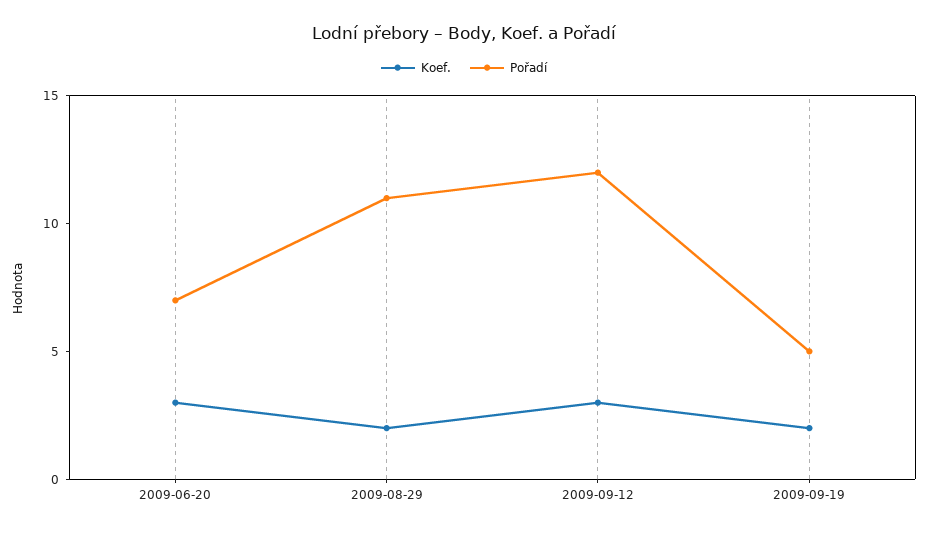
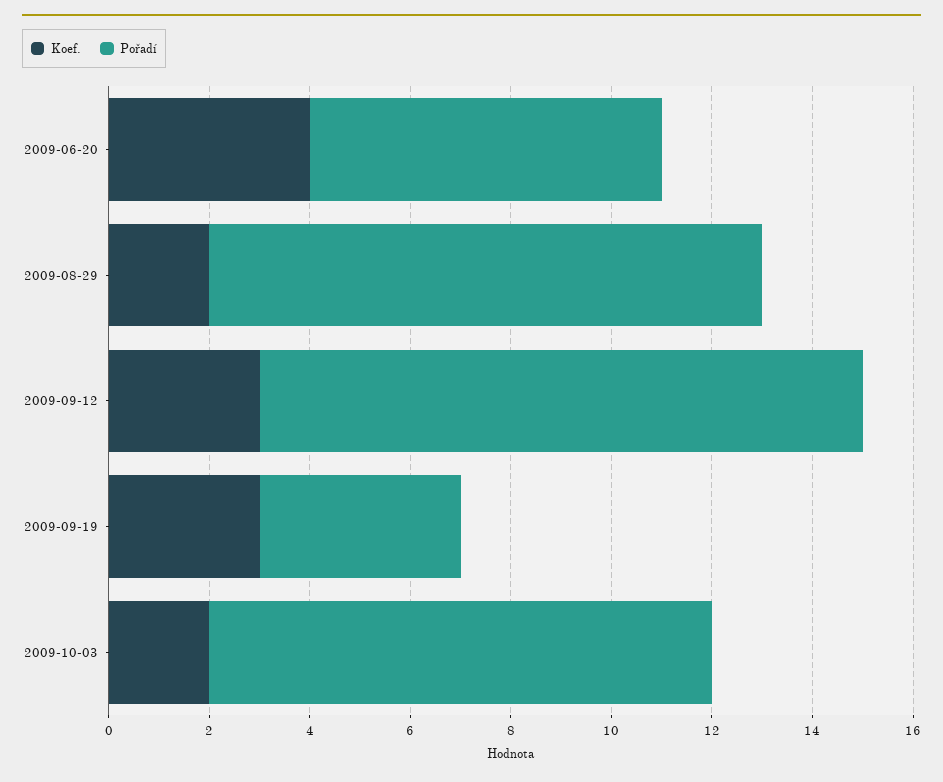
Koef., 2009-06-20: 3 -> 4
Koef., 2009-09-19: 2 -> 3
Pořadí, 2009-09-19: 5 -> 4
Koef., 2009-10-03: none -> 2
Pořadí, 2009-10-03: none -> 10

